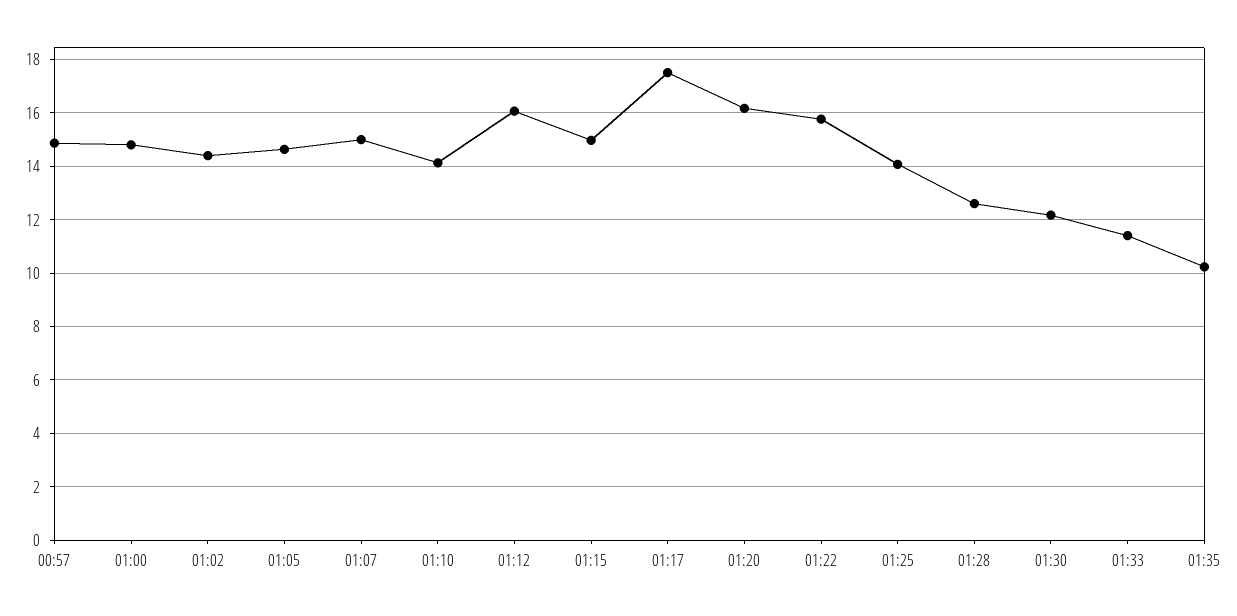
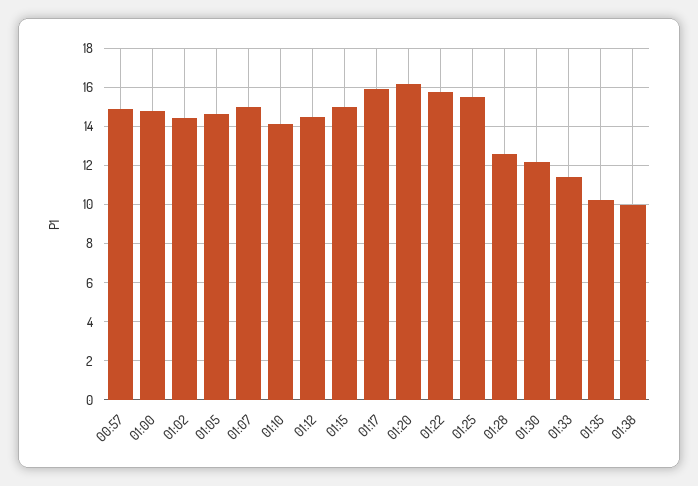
01:12: 16 -> 14.5
01:17: 17.5 -> 16
01:25: 14 -> 15.5
01:38: none -> 10

